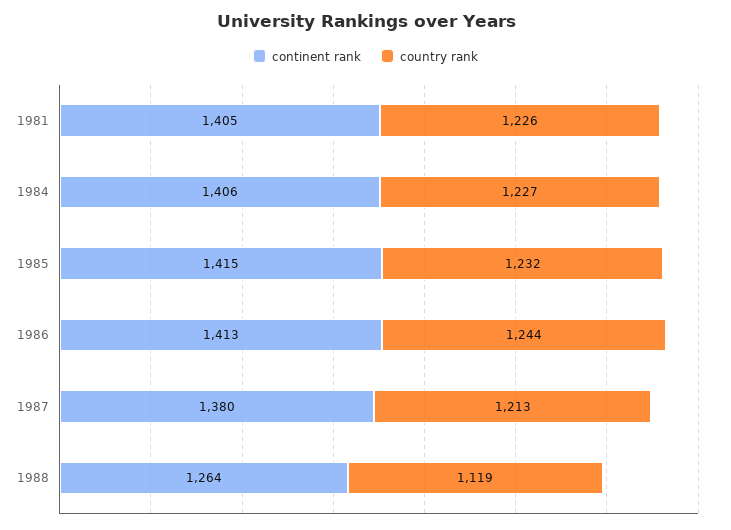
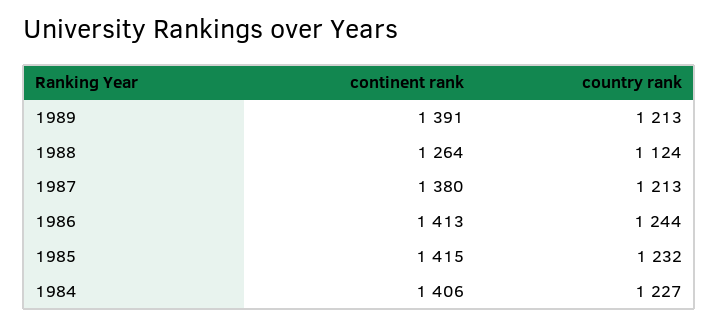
continent rank, 1981: 1405 -> none
country rank, 1981: 1226 -> none
country rank, 1988: 1119 -> 1124
continent rank, 1989: none -> 1391
country rank, 1989: none -> 1213

